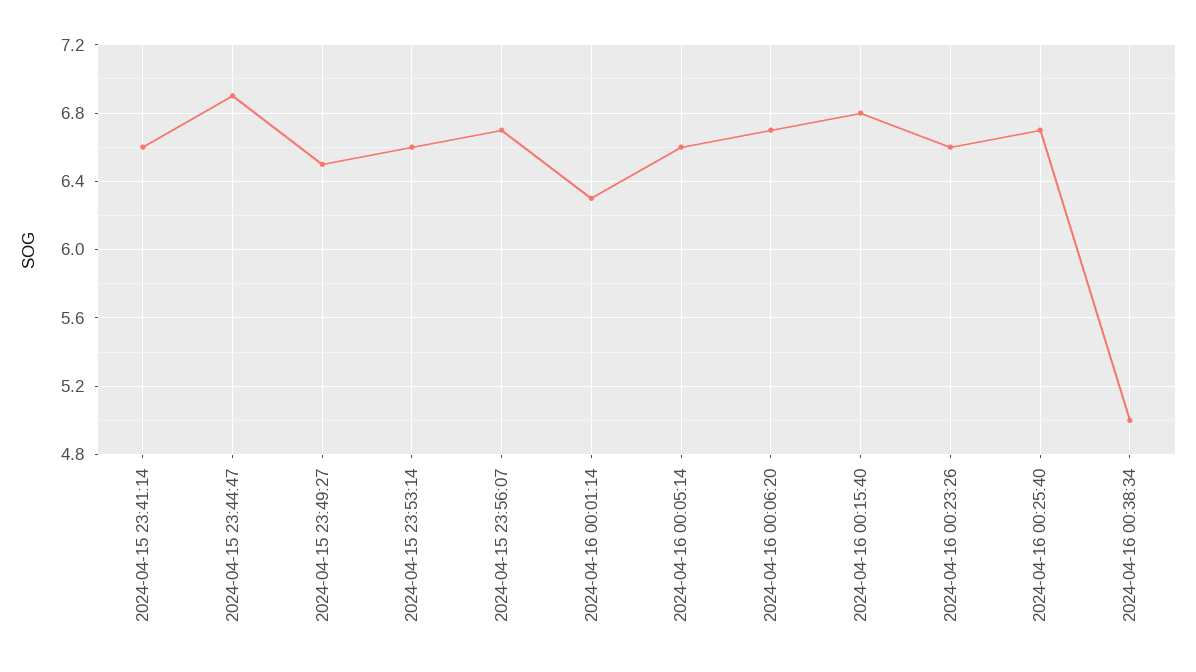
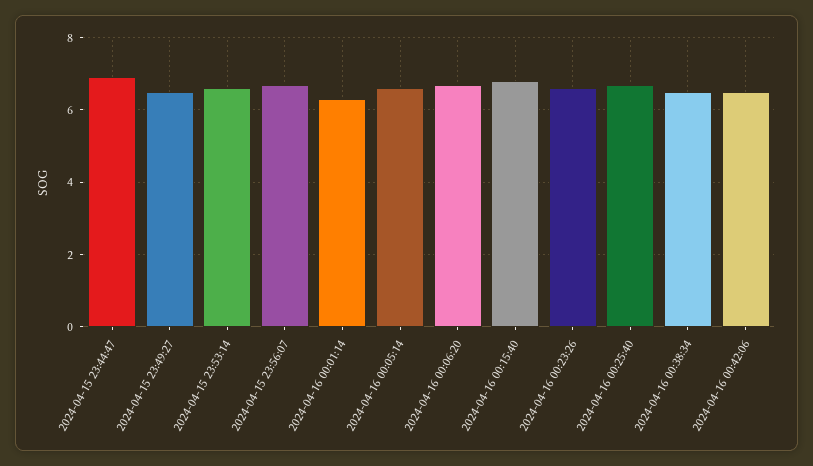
2024-04-15 23:41:14: 6.6 -> none
2024-04-16 00:38:34: 5 -> 6.5
2024-04-16 00:42:06: none -> 6.5

